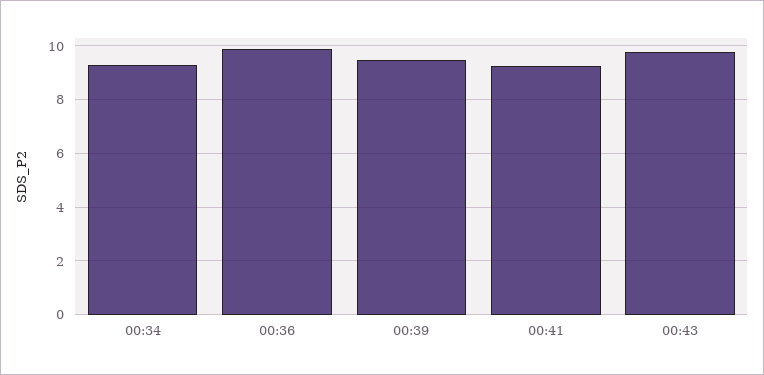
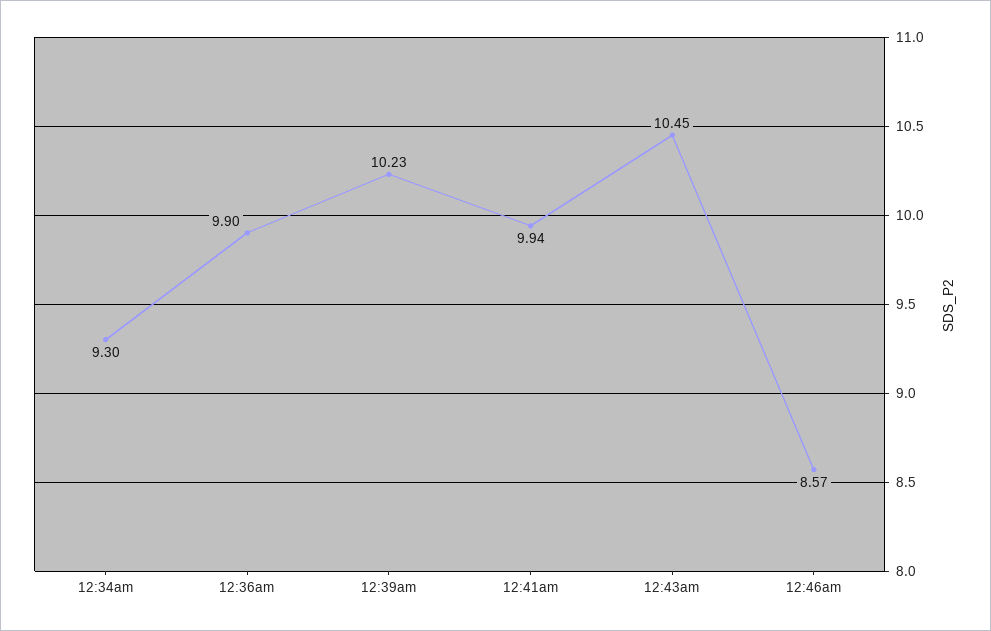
00:39: 9.5 -> 10.23
00:41: 9.25 -> 9.94
00:43: 9.75 -> 10.45
12:46am: none -> 8.57

